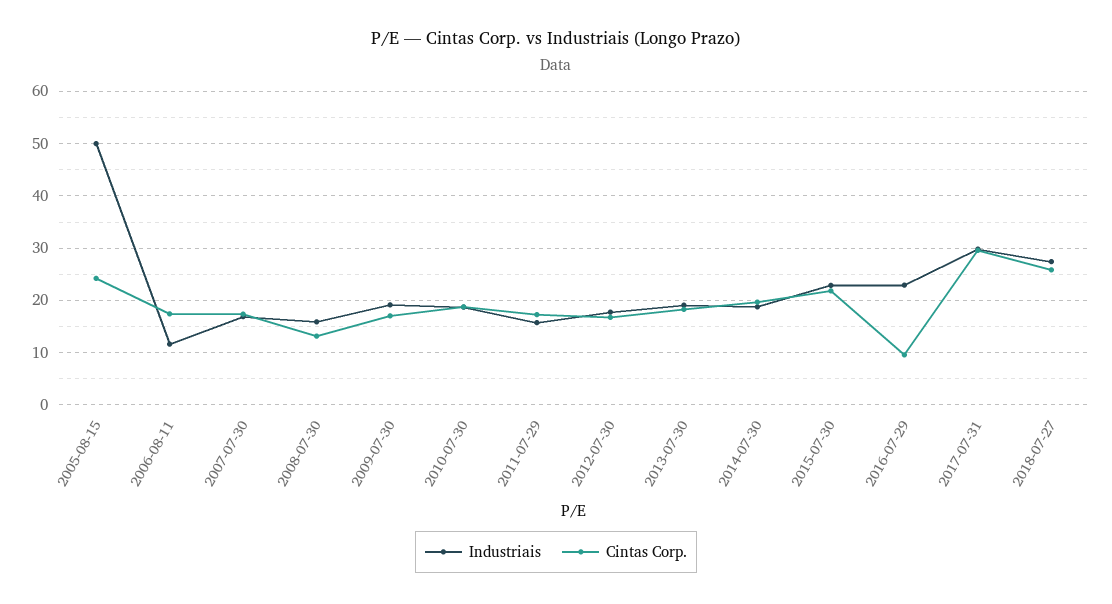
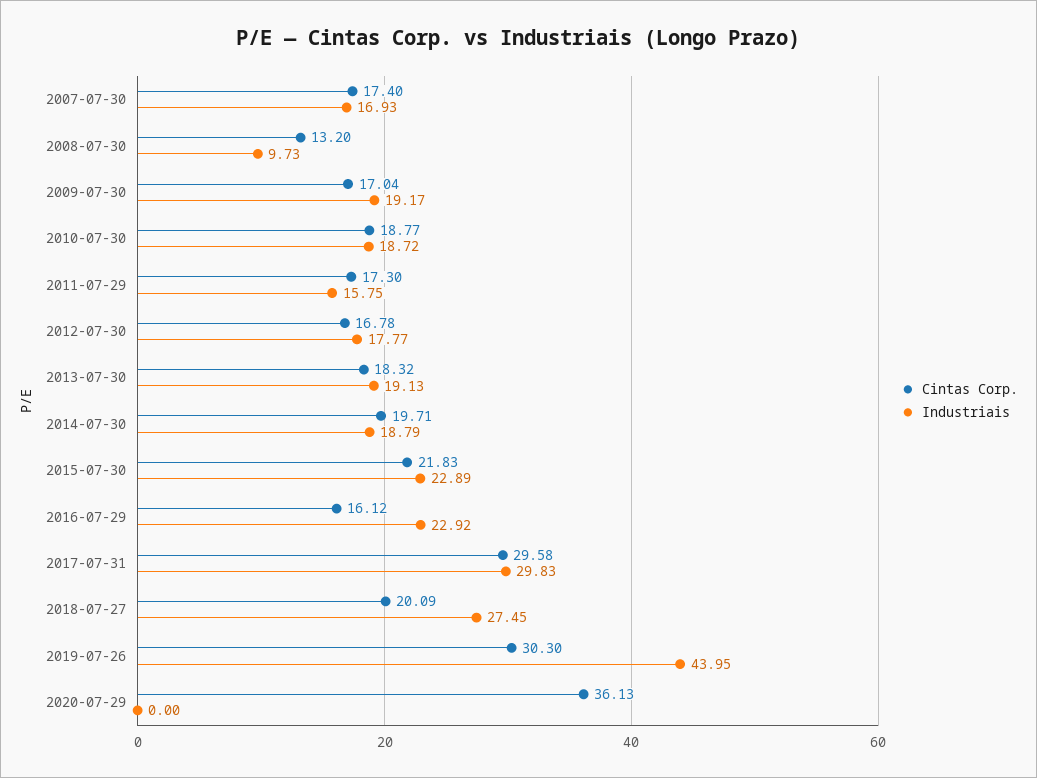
Industriais, 2005-08-15: 50 -> none
Cintas Corp., 2005-08-15: 24 -> none
Industriais, 2006-08-11: 12 -> none
Cintas Corp., 2006-08-11: 18 -> none
Industriais, 2008-07-30: 16 -> 9.73
Cintas Corp., 2016-07-29: 10 -> 16.12
Cintas Corp., 2018-07-27: 26 -> 20.09
Cintas Corp., 2019-07-26: none -> 30.3
Industriais, 2019-07-26: none -> 43.95
Cintas Corp., 2020-07-29: none -> 36.13
Industriais, 2020-07-29: none -> 0

